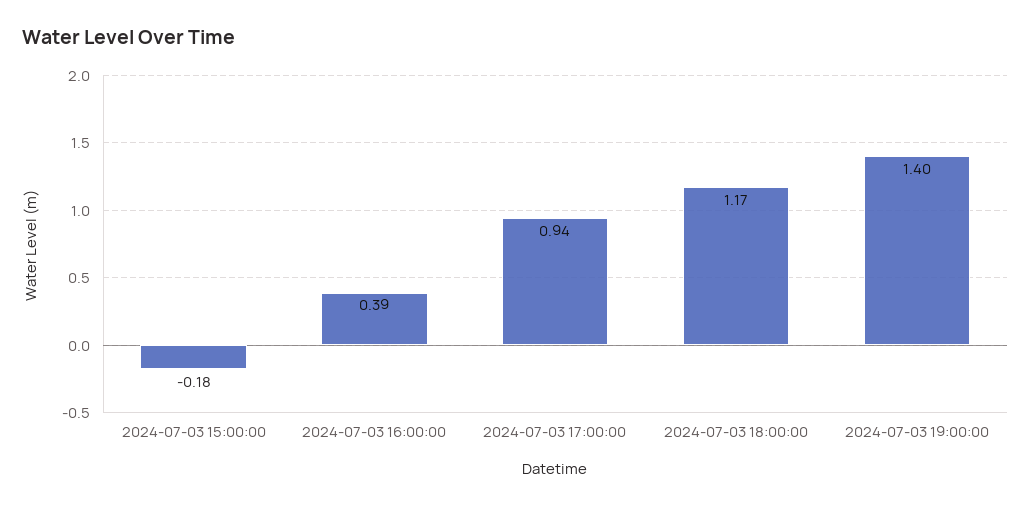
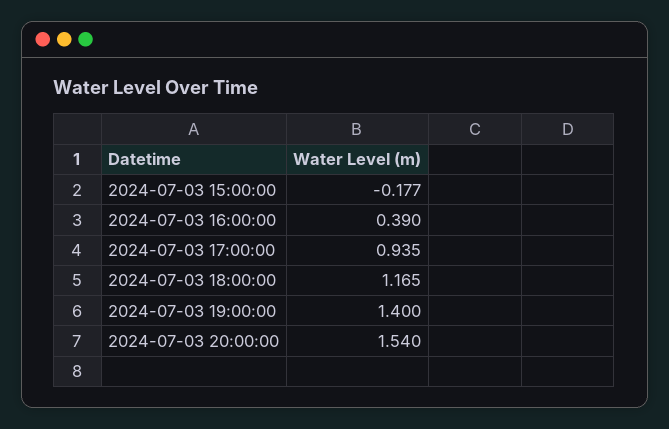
2024-07-03 20:00:00: none -> 1.54

